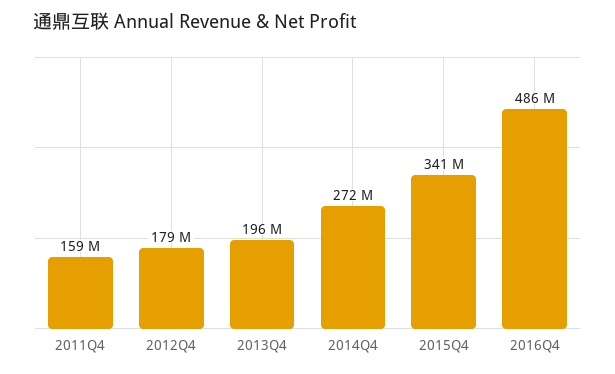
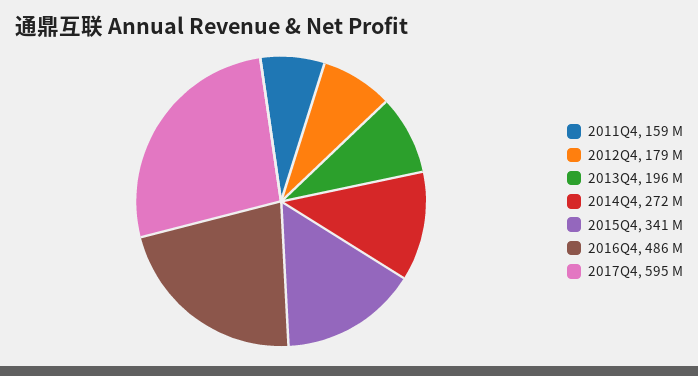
2017Q4: none -> 595000000

